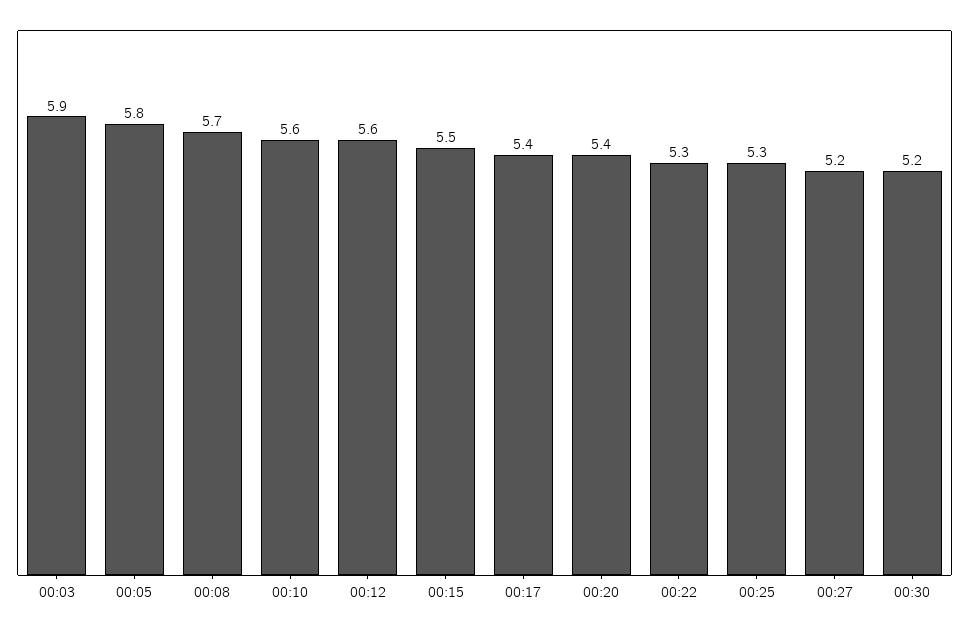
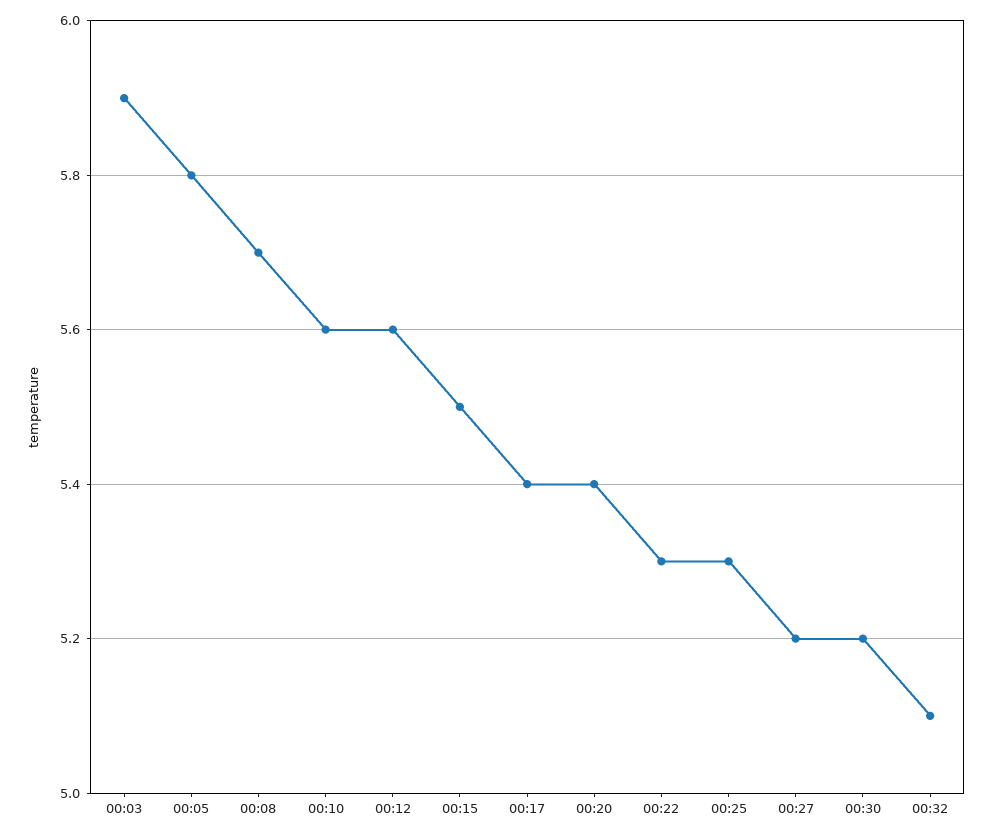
00:32: none -> 5.1

